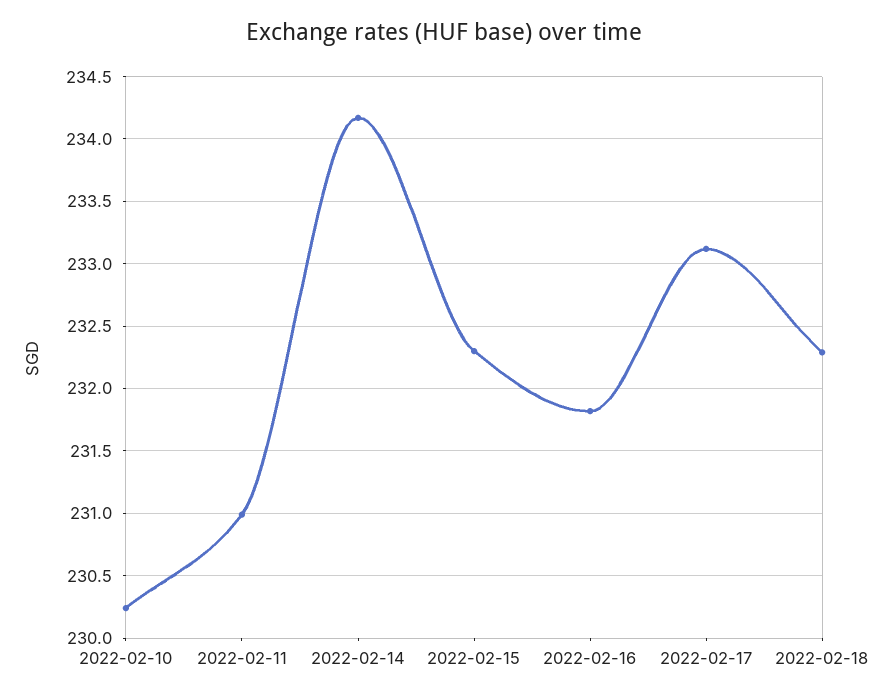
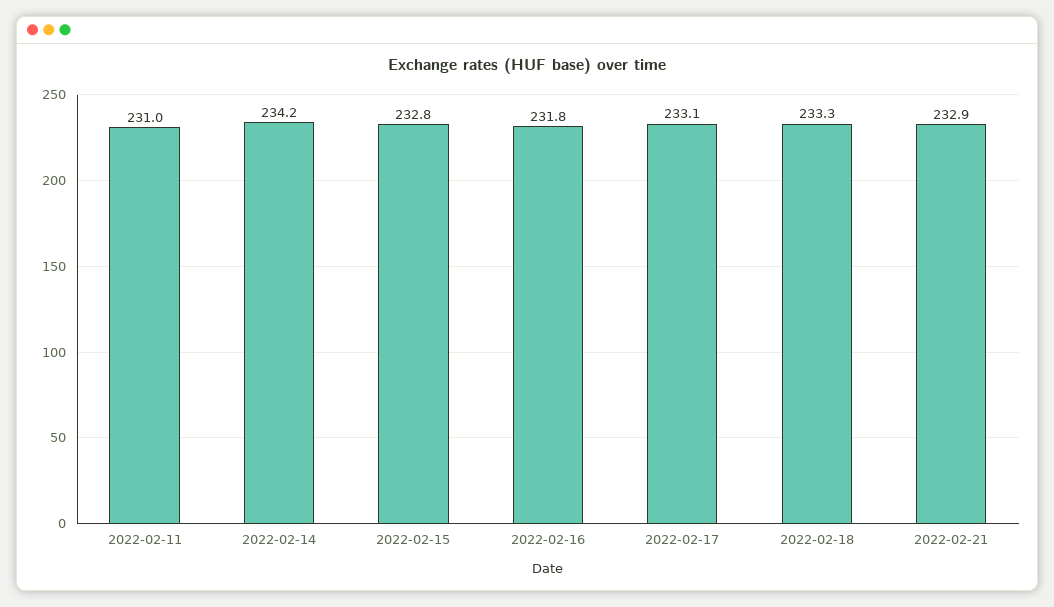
2022-02-10: 230.25 -> none
2022-02-15: 232.3 -> 232.8
2022-02-18: 232.3 -> 233.3
2022-02-21: none -> 232.9

